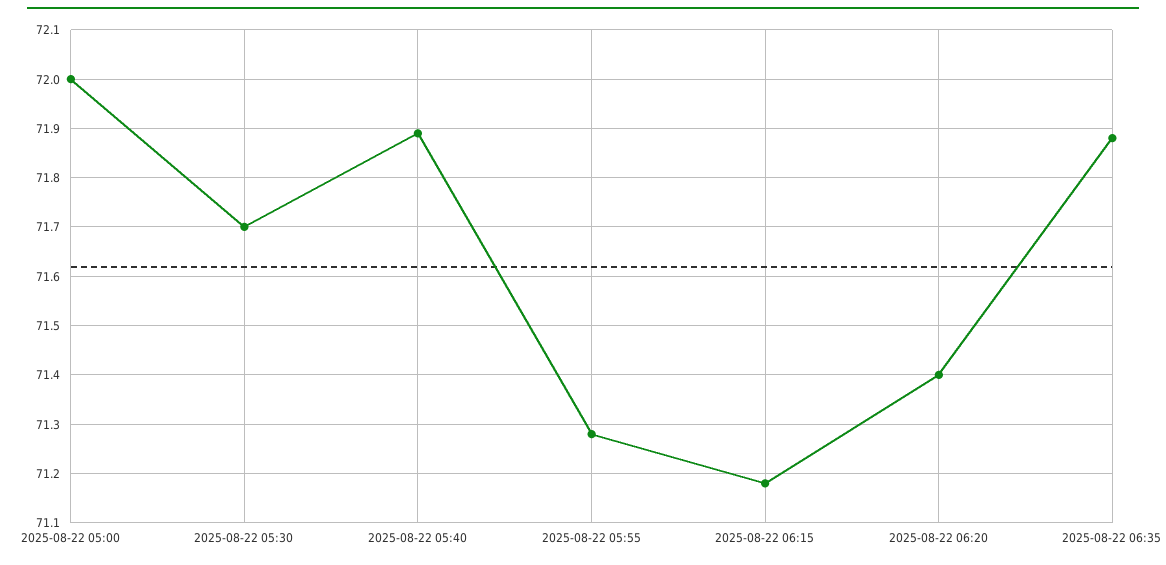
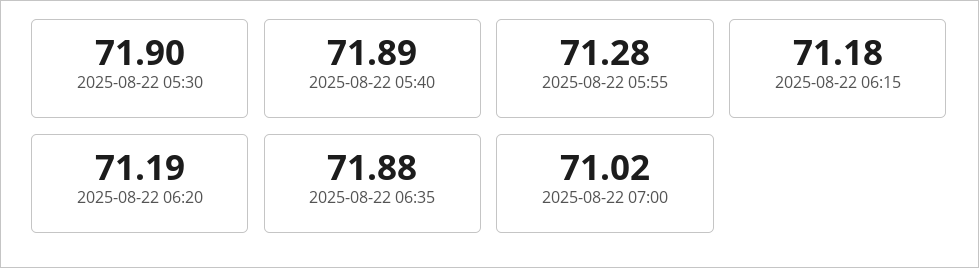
2025-08-22 05:00: 72 -> none
2025-08-22 05:30: 71.7 -> 71.9
2025-08-22 06:20: 71.4 -> 71.19
2025-08-22 07:00: none -> 71.02

